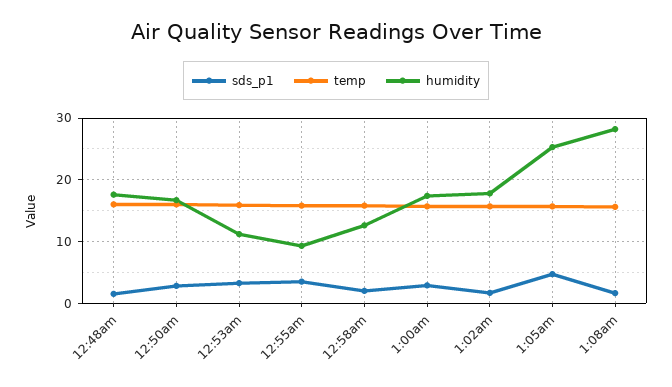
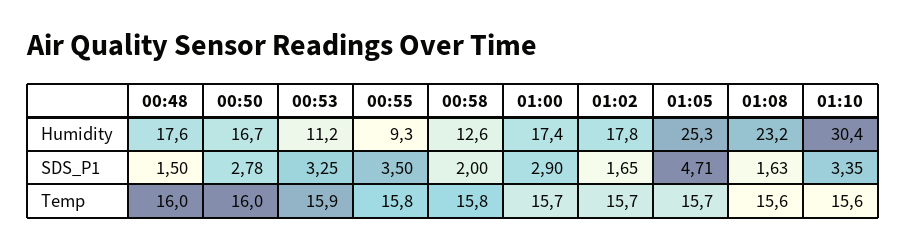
humidity, 1:08am: 28 -> 23.2
humidity, 01:10: none -> 30.4
sds_p1, 01:10: none -> 3.35
temp, 01:10: none -> 15.6

